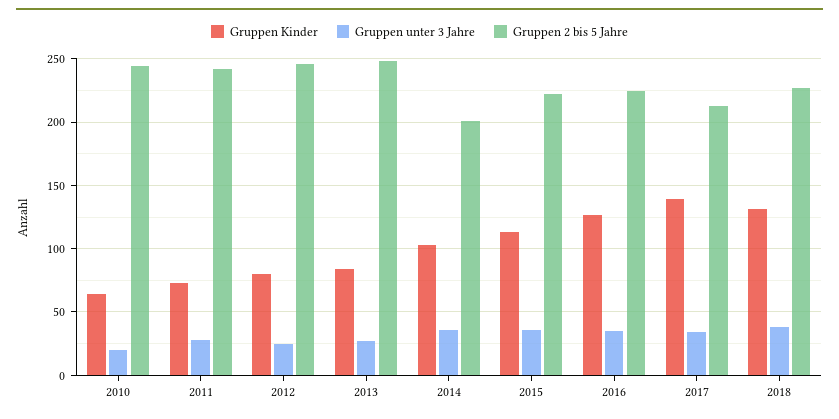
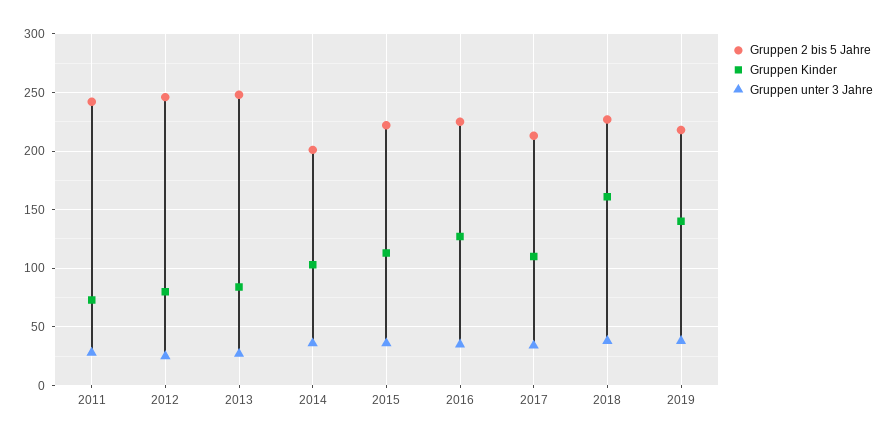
Gruppen Kinder, 2010: 65 -> none
Gruppen unter 3 Jahre, 2010: 20 -> none
Gruppen 2 bis 5 Jahre, 2010: 245 -> none
Gruppen Kinder, 2017: 140 -> 110
Gruppen Kinder, 2018: 130 -> 160
Gruppen 2 bis 5 Jahre, 2019: none -> 220
Gruppen Kinder, 2019: none -> 140
Gruppen unter 3 Jahre, 2019: none -> 40

